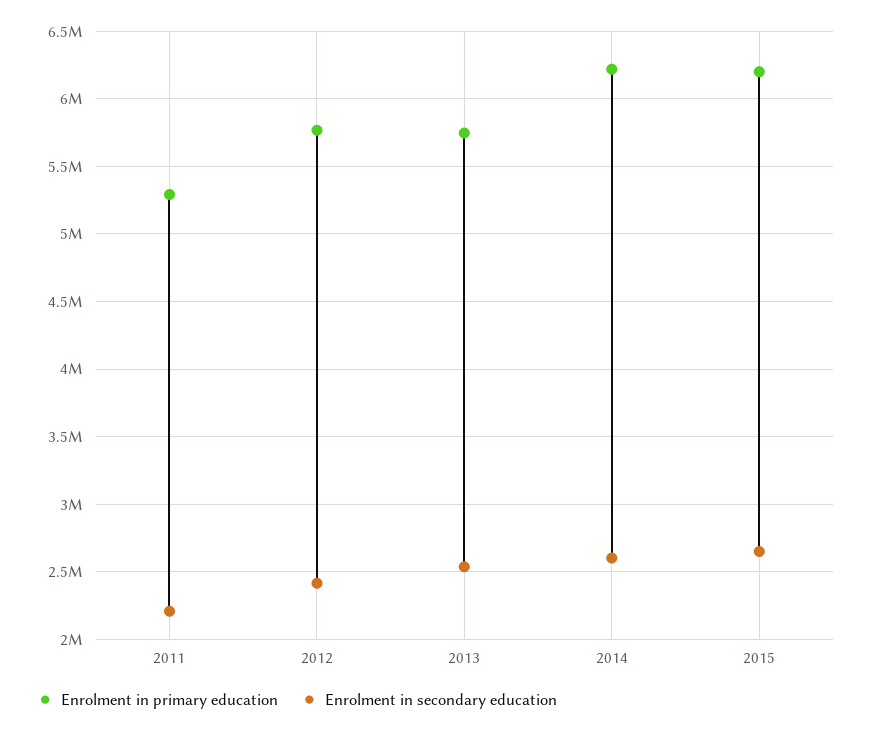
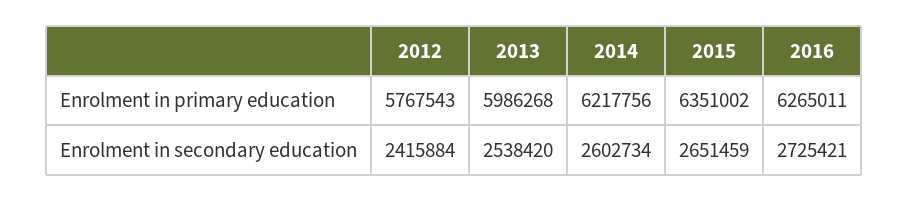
Enrolment in primary education, 2011: 5300000 -> none
Enrolment in secondary education, 2011: 2200000 -> none
Enrolment in primary education, 2013: 5750000 -> 5986268
Enrolment in primary education, 2015: 6200000 -> 6351002
Enrolment in primary education, 2016: none -> 6265011
Enrolment in secondary education, 2016: none -> 2725421

